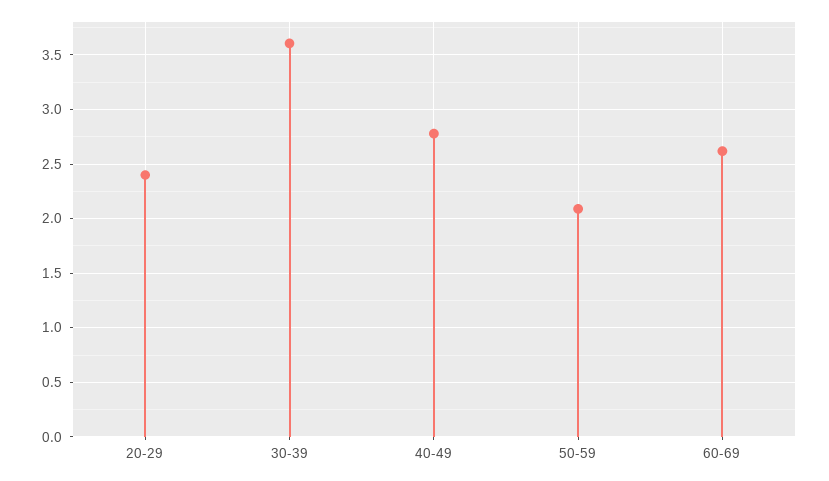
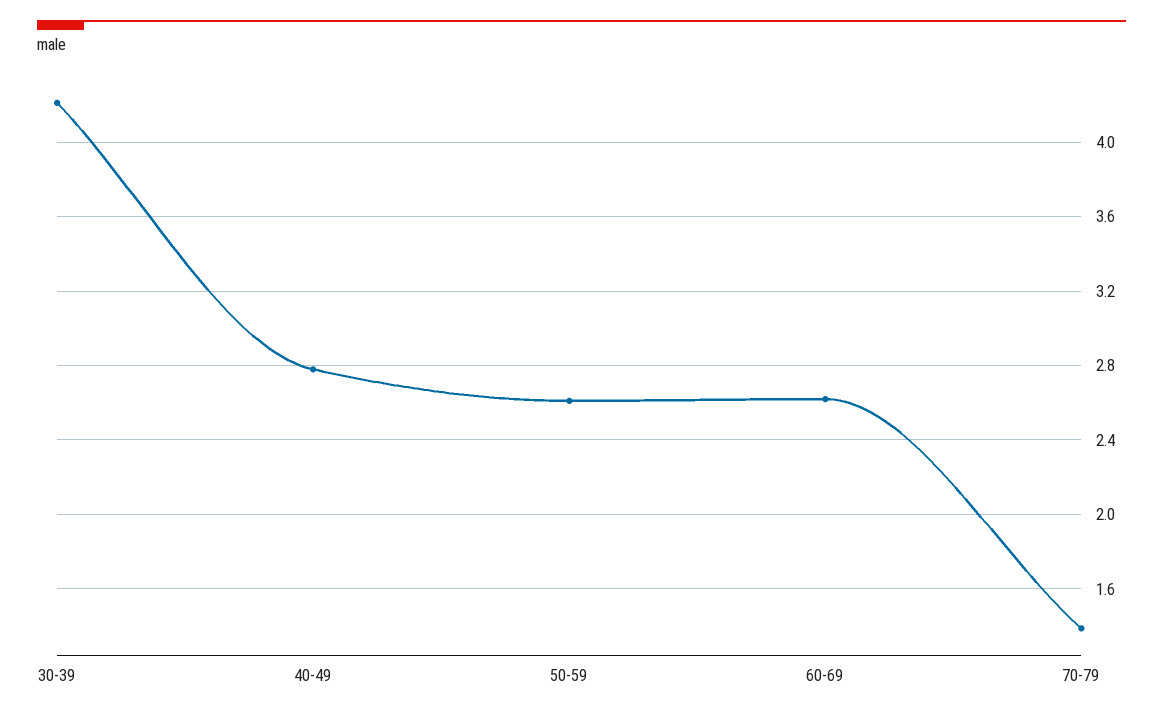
20-29: 2.4 -> none
30-39: 3.6 -> 4.2
50-59: 2.1 -> 2.6
70-79: none -> 1.4

